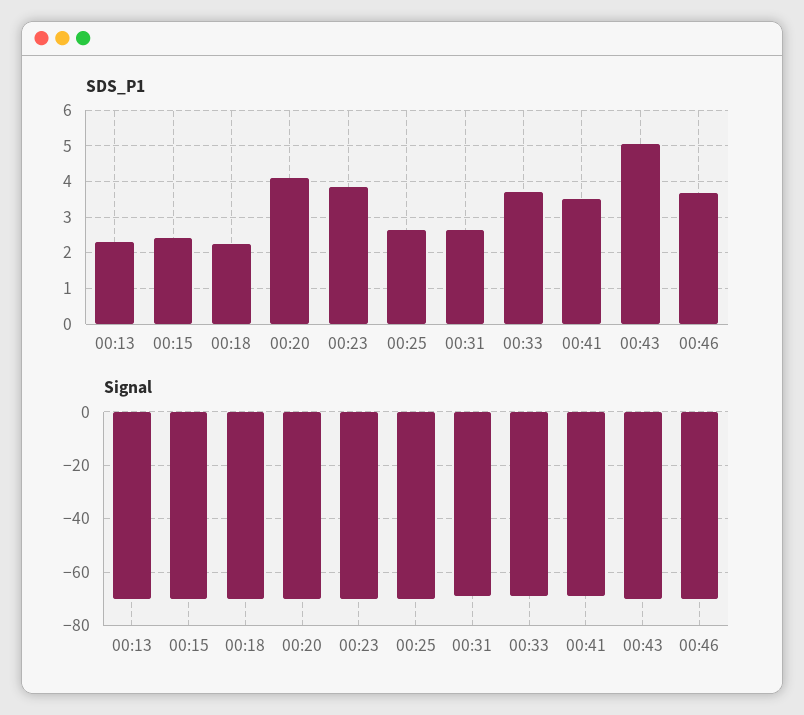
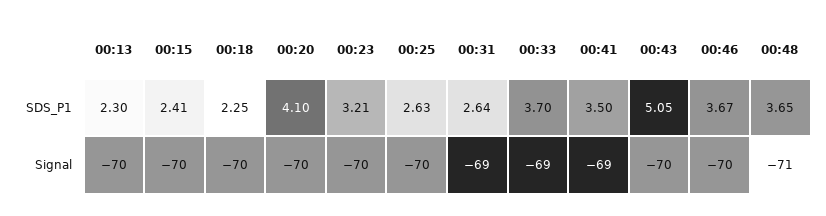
SDS_P1, 00:23: 3.8 -> 3.21
SDS_P1, 00:48: none -> 3.65
Signal, 00:48: none -> -71

